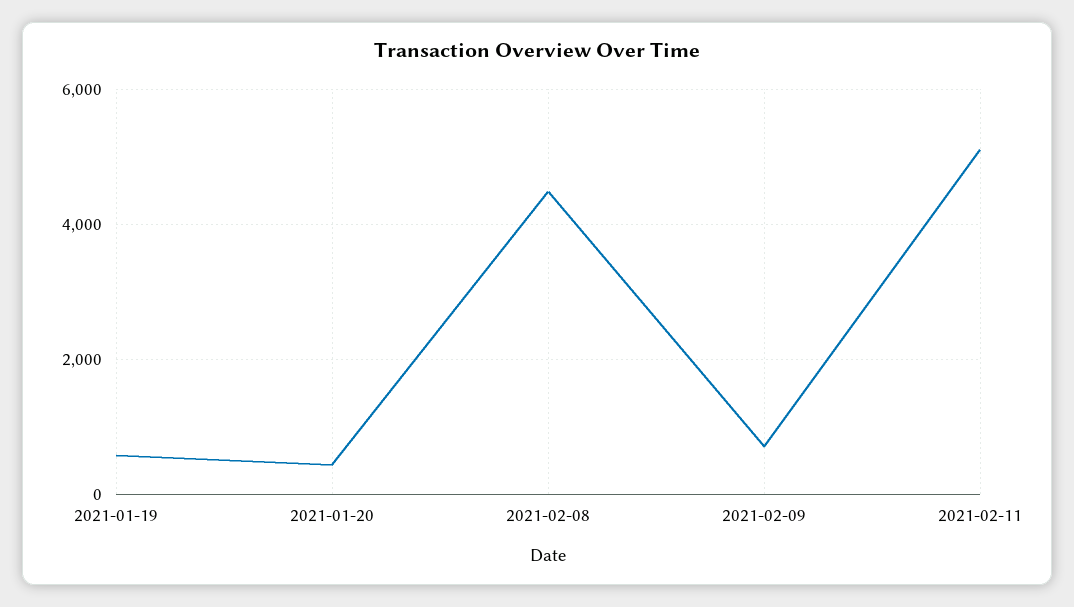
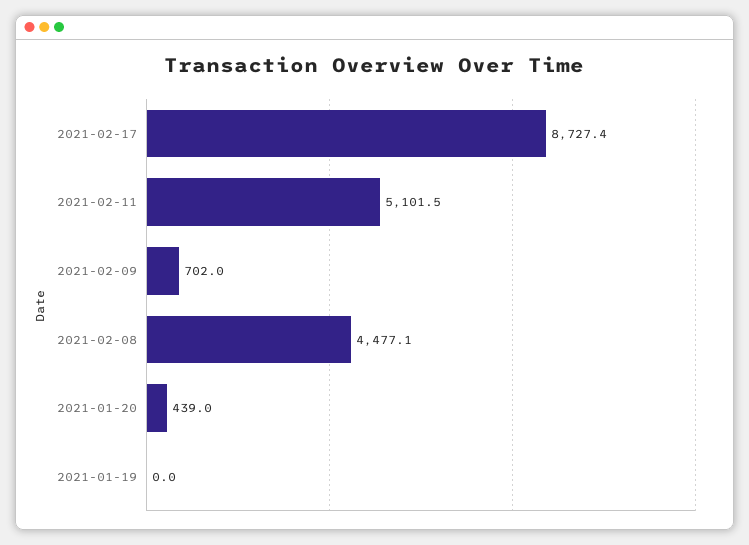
2021-01-19: 600 -> 0
2021-02-17: none -> 8727.4

